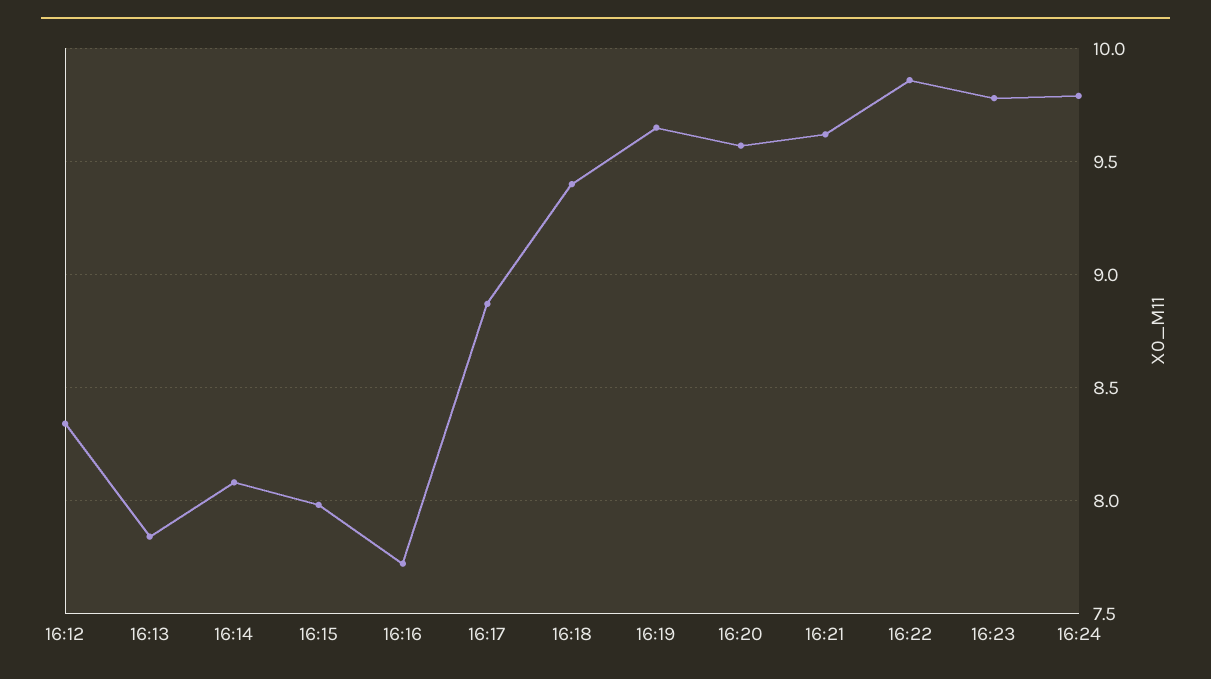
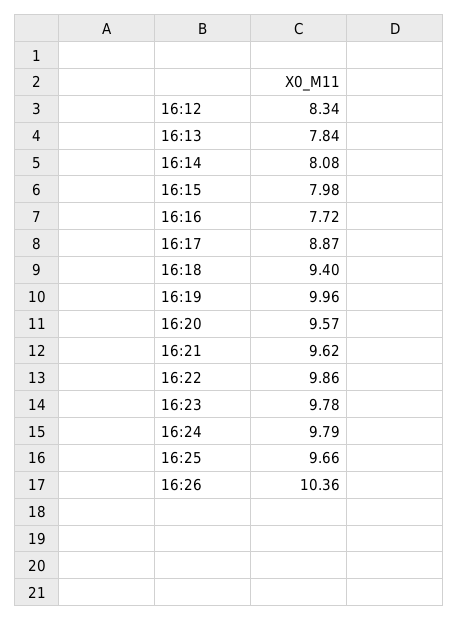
16:19: 9.65 -> 9.96
16:25: none -> 9.66
16:26: none -> 10.36

